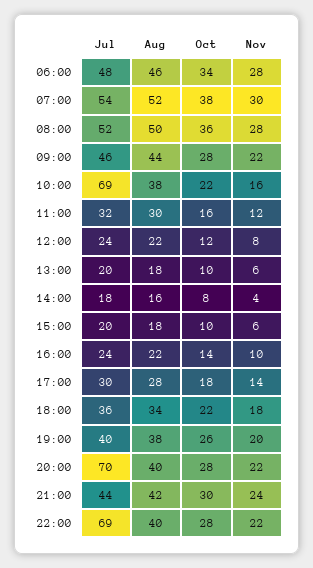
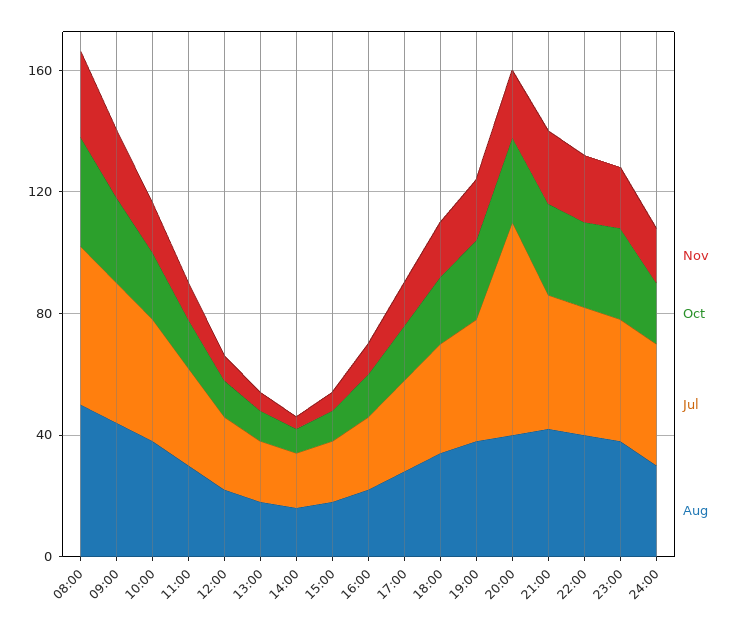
Jul, 06:00: 48 -> none
Aug, 06:00: 46 -> none
Oct, 06:00: 34 -> none
Nov, 06:00: 28 -> none
Jul, 07:00: 54 -> none
Aug, 07:00: 52 -> none
Oct, 07:00: 38 -> none
Nov, 07:00: 30 -> none
Jul, 10:00: 69 -> 40
Jul, 22:00: 69 -> 40
Nov, 23:00: none -> 20
Oct, 23:00: none -> 30
Jul, 23:00: none -> 40
Aug, 23:00: none -> 40
Nov, 24:00: none -> 20
Oct, 24:00: none -> 20
Jul, 24:00: none -> 40
Aug, 24:00: none -> 30

